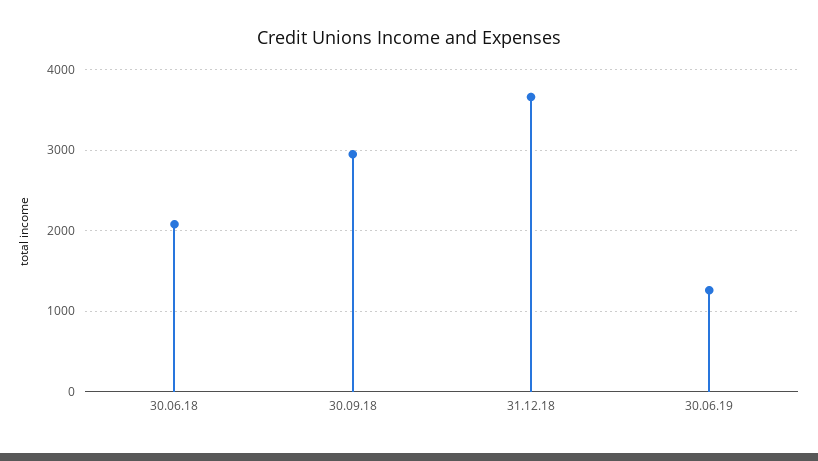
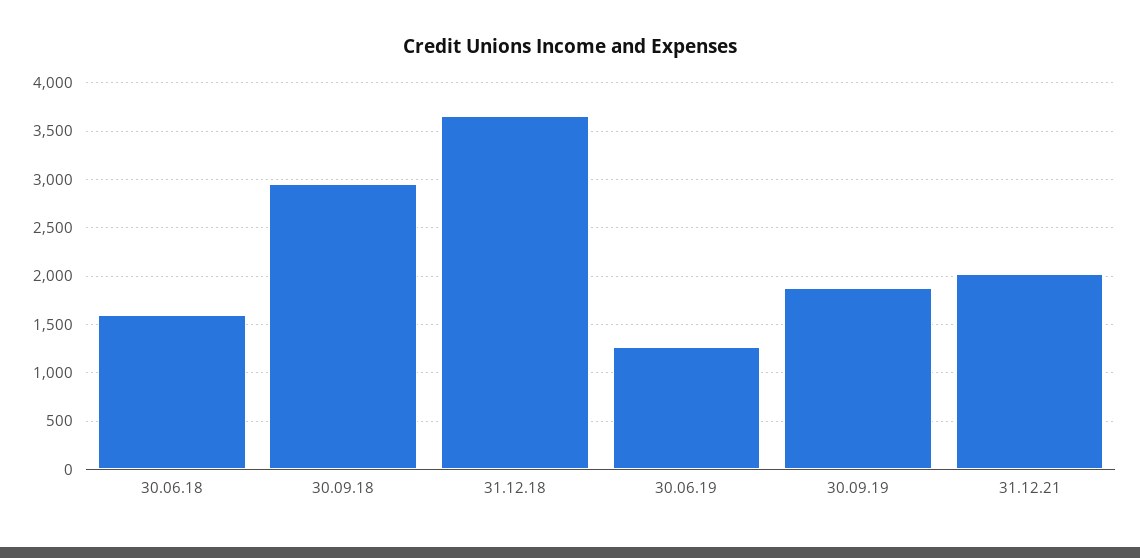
30.06.18: 2100 -> 1600
30.09.19: none -> 1900
31.12.21: none -> 2000

